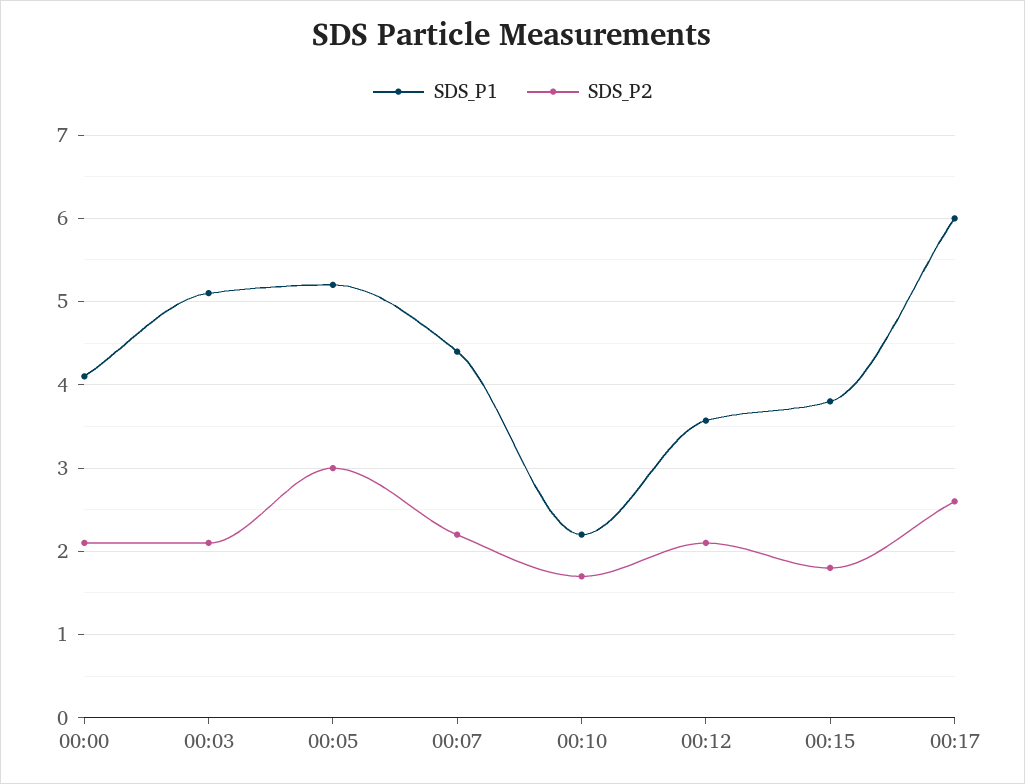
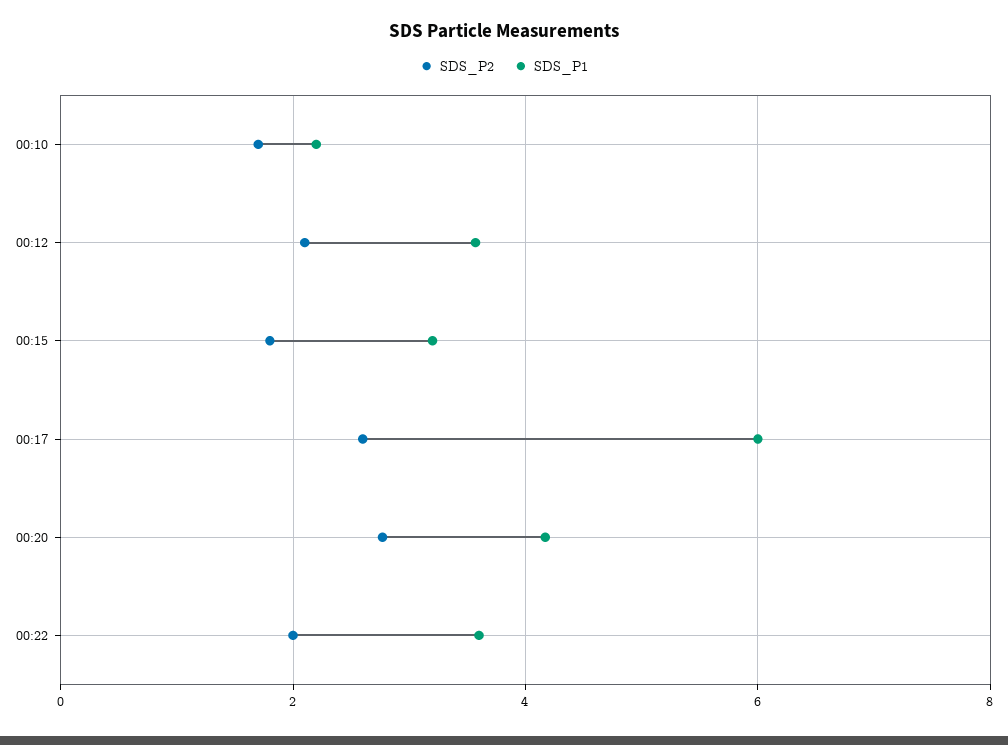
SDS_P1, 00:00: 4.1 -> none
SDS_P2, 00:00: 2.1 -> none
SDS_P1, 00:03: 5.1 -> none
SDS_P2, 00:03: 2.1 -> none
SDS_P1, 00:05: 5.2 -> none
SDS_P2, 00:05: 3 -> none
SDS_P1, 00:07: 4.4 -> none
SDS_P2, 00:07: 2.2 -> none
SDS_P1, 00:15: 3.8 -> 3.2
SDS_P2, 00:20: none -> 2.8
SDS_P1, 00:20: none -> 4.2
SDS_P2, 00:22: none -> 2
SDS_P1, 00:22: none -> 3.6

